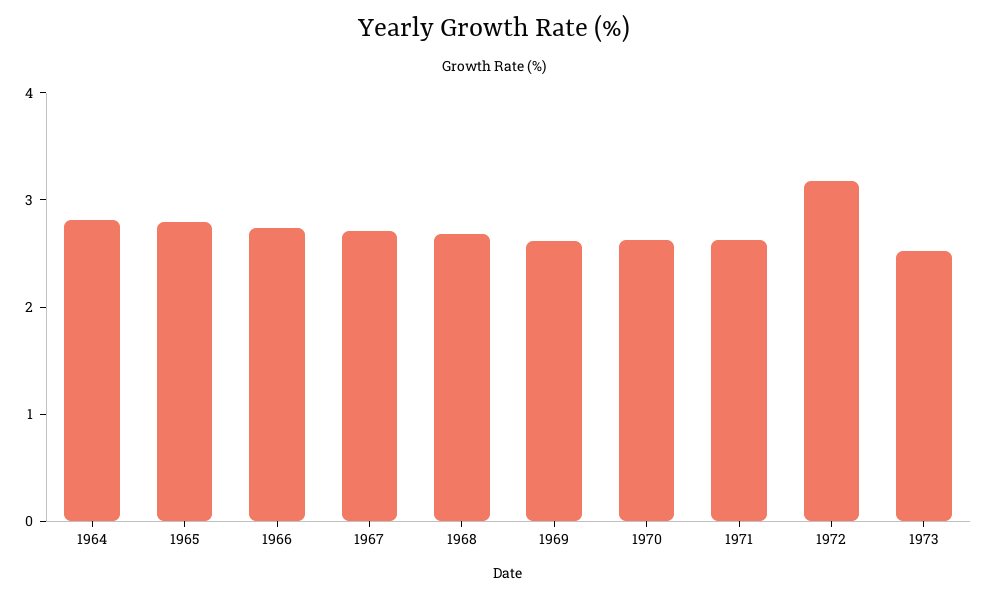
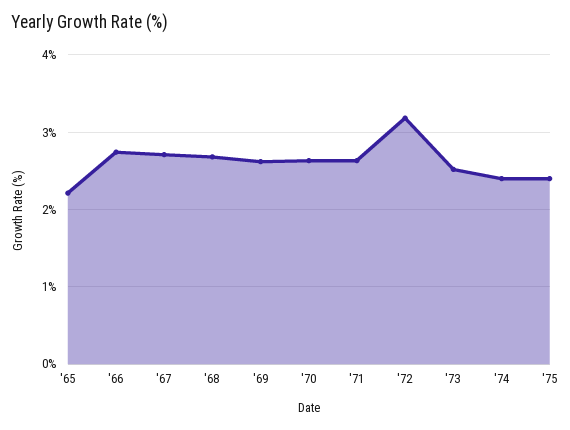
1964: 2.8 -> none
1965: 2.8 -> 2.2
'74: none -> 2.4
'75: none -> 2.4

